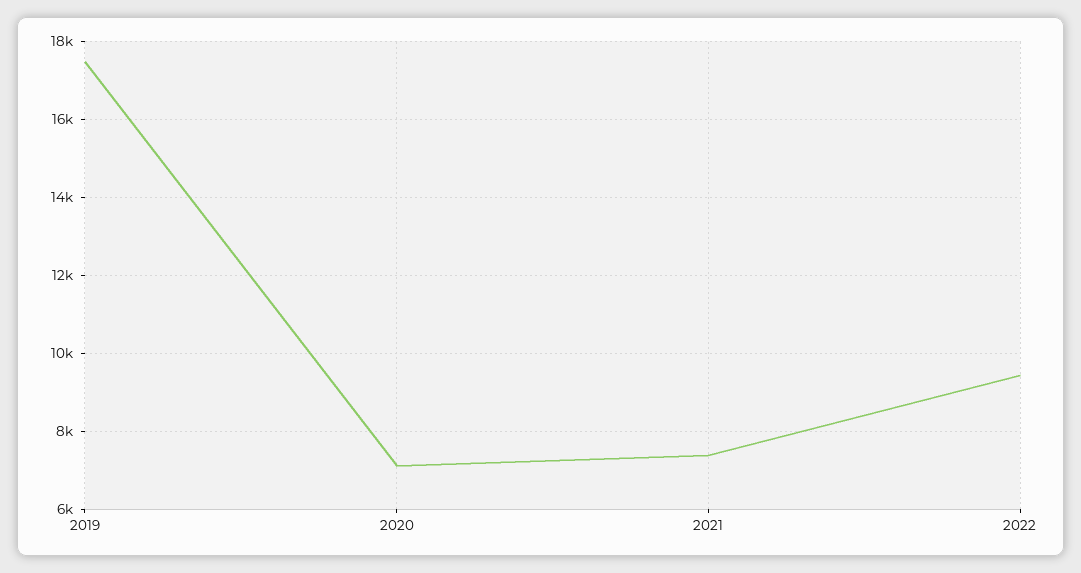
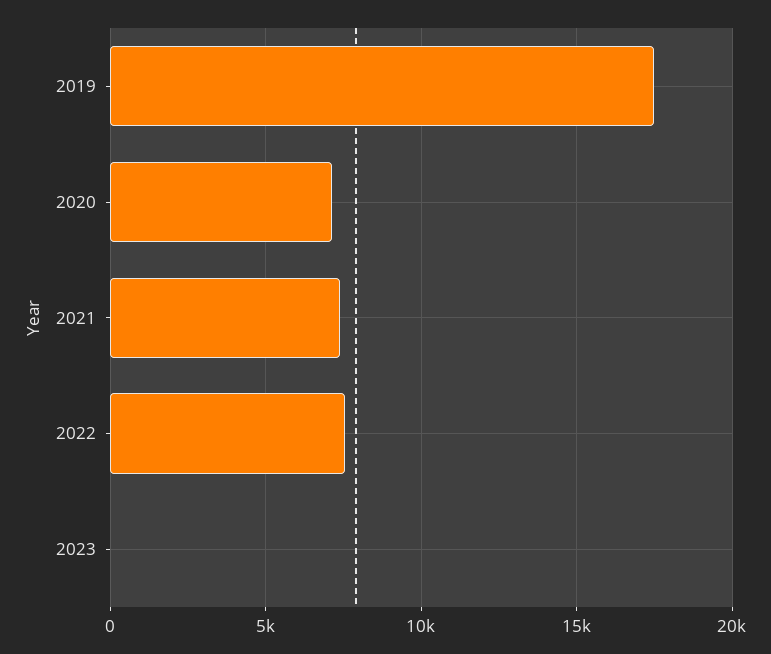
2022: 9400 -> 7500
2023: none -> 0

